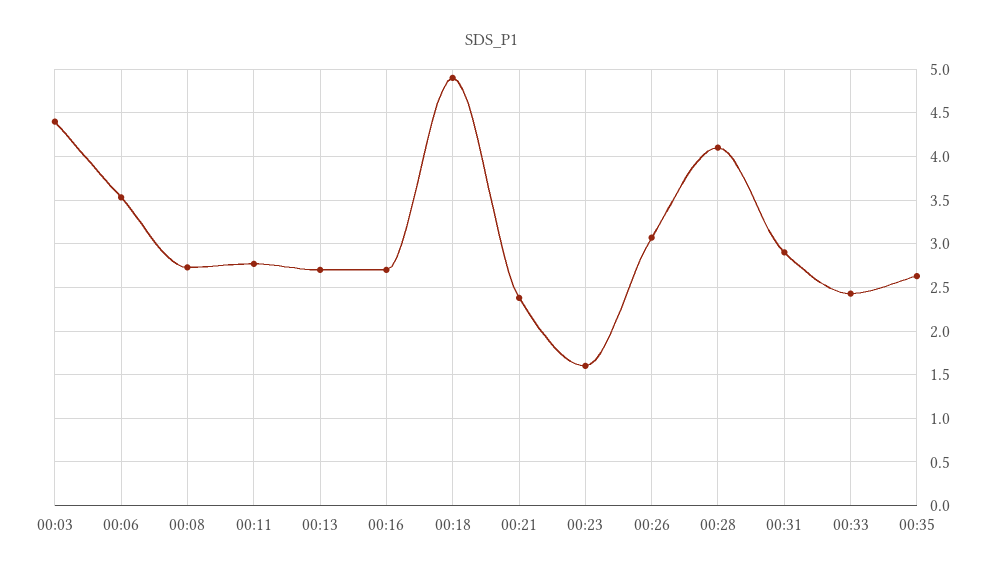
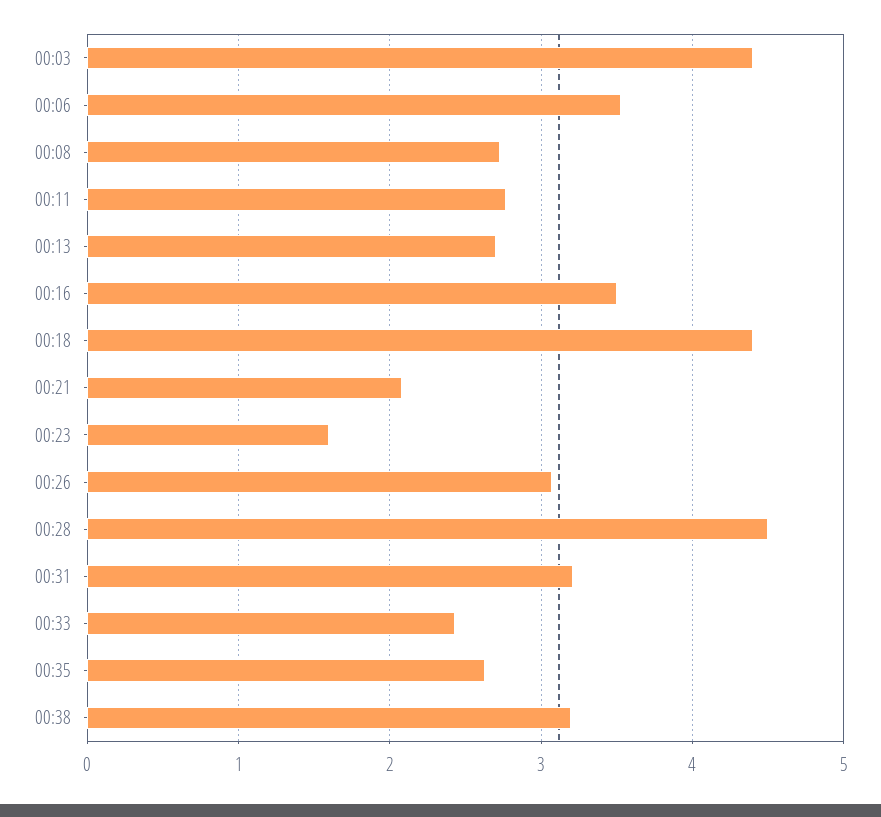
00:16: 2.7 -> 3.5
00:18: 4.9 -> 4.4
00:21: 2.4 -> 2.1
00:28: 4.1 -> 4.5
00:31: 2.9 -> 3.2
00:38: none -> 3.2

